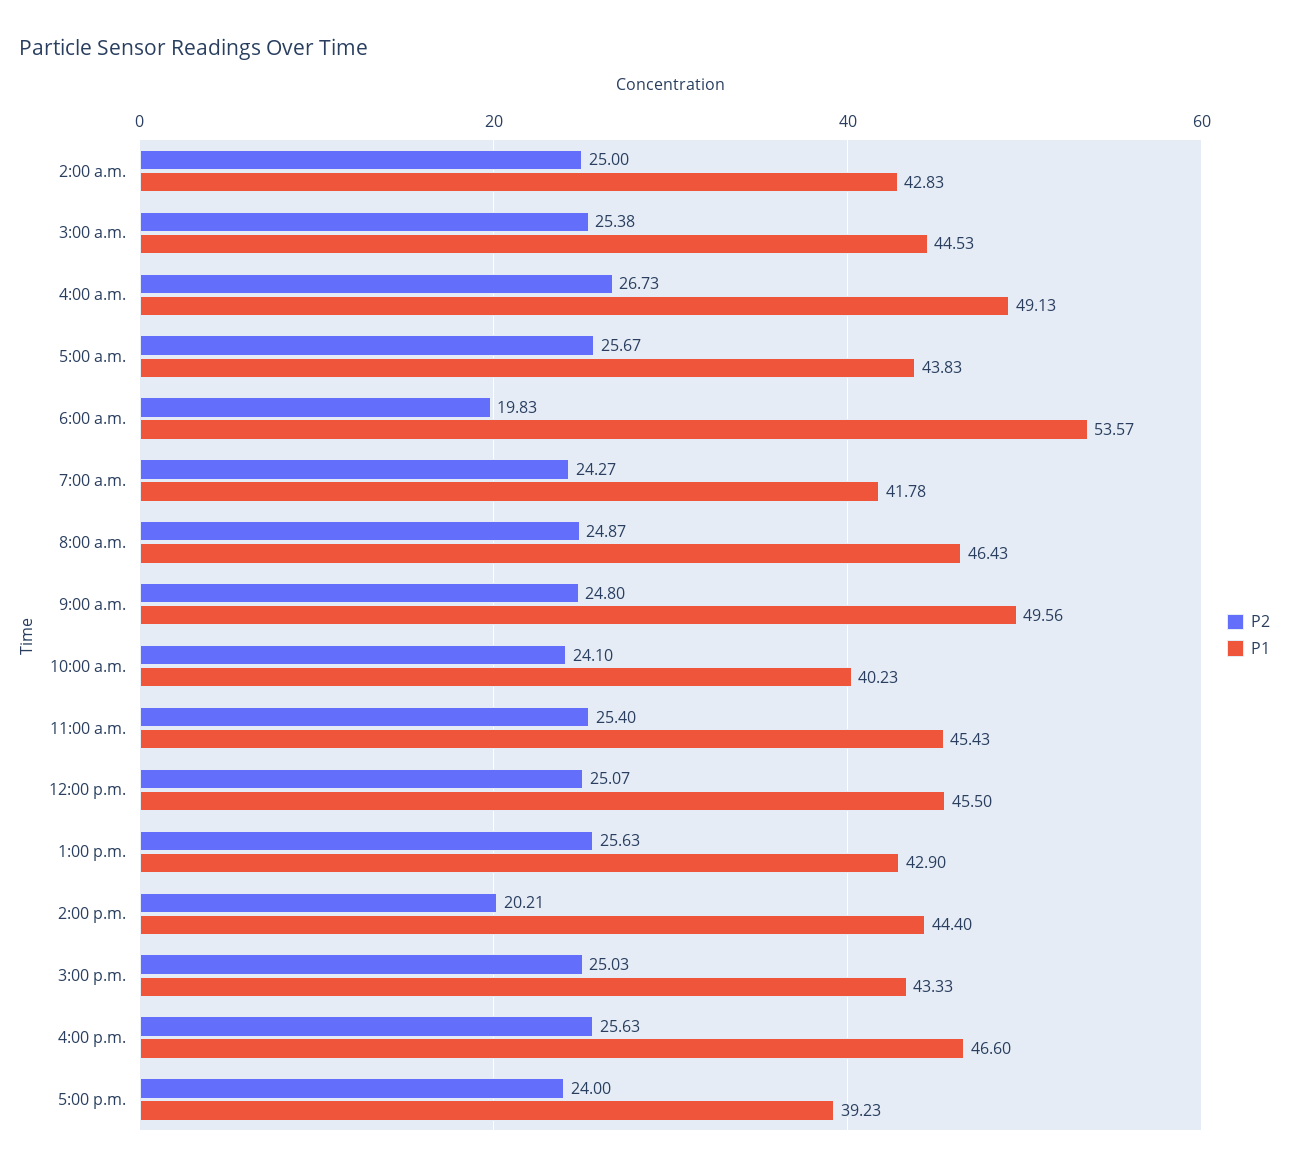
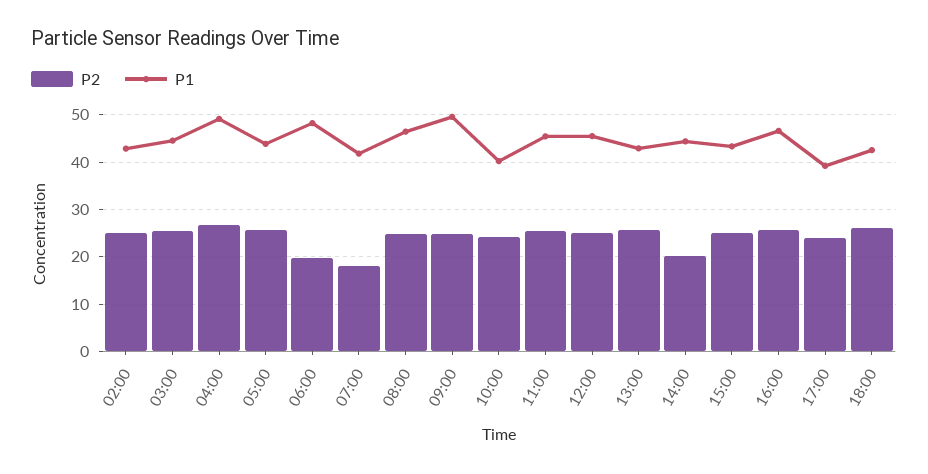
P1, 6:00 a.m.: 53.57 -> 48
P2, 7:00 a.m.: 24.27 -> 18
P2, 18:00: none -> 26
P1, 18:00: none -> 42

